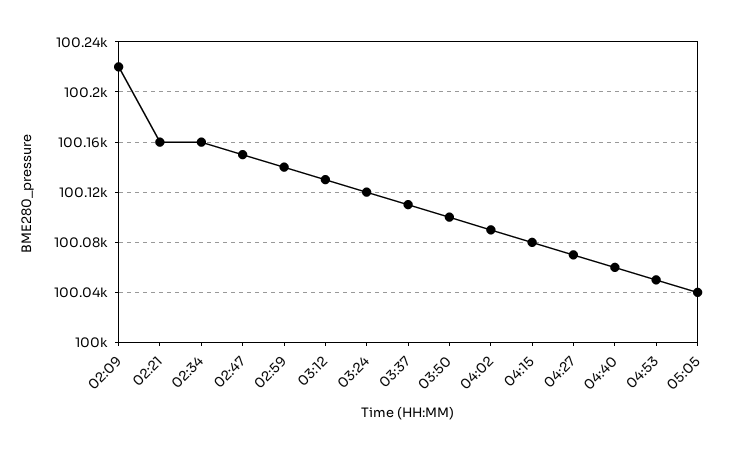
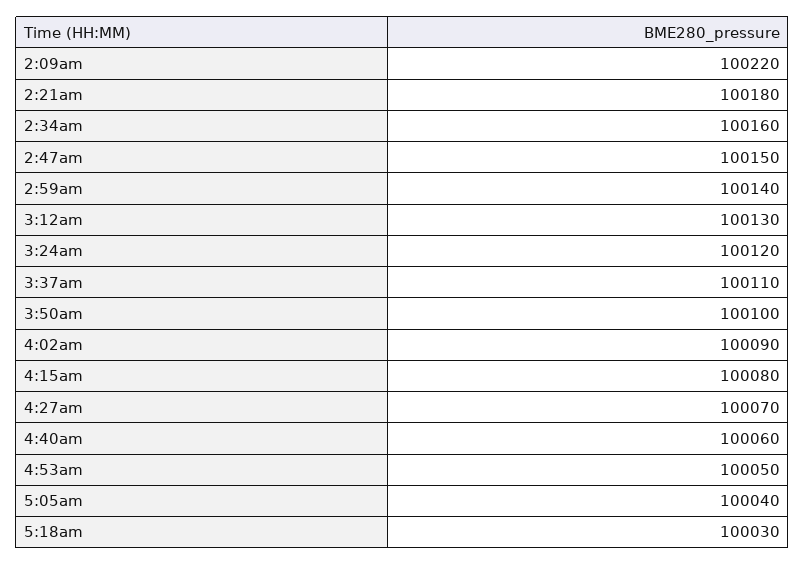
02:21: 100160 -> 100180
5:18am: none -> 100030

